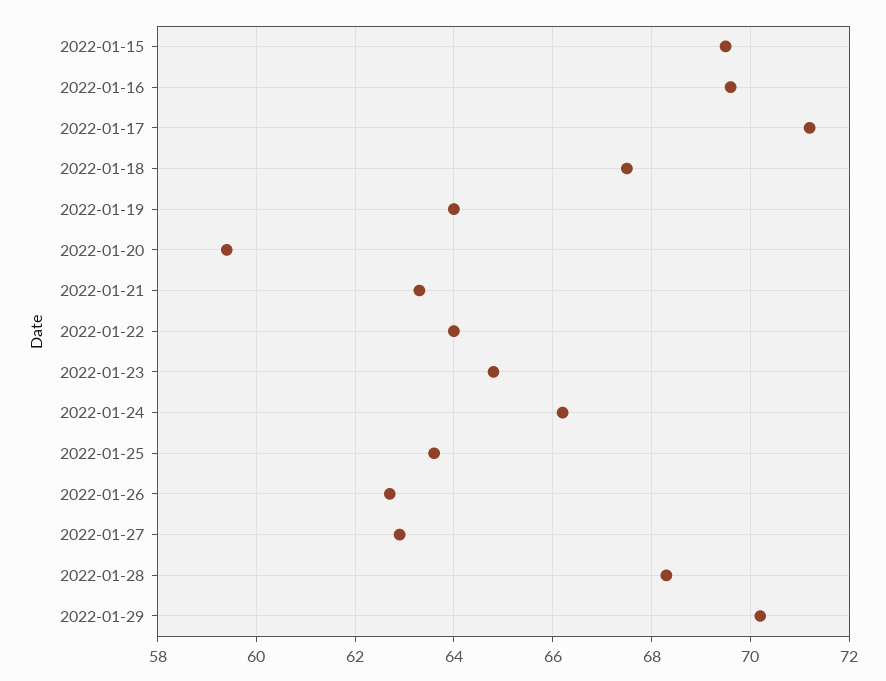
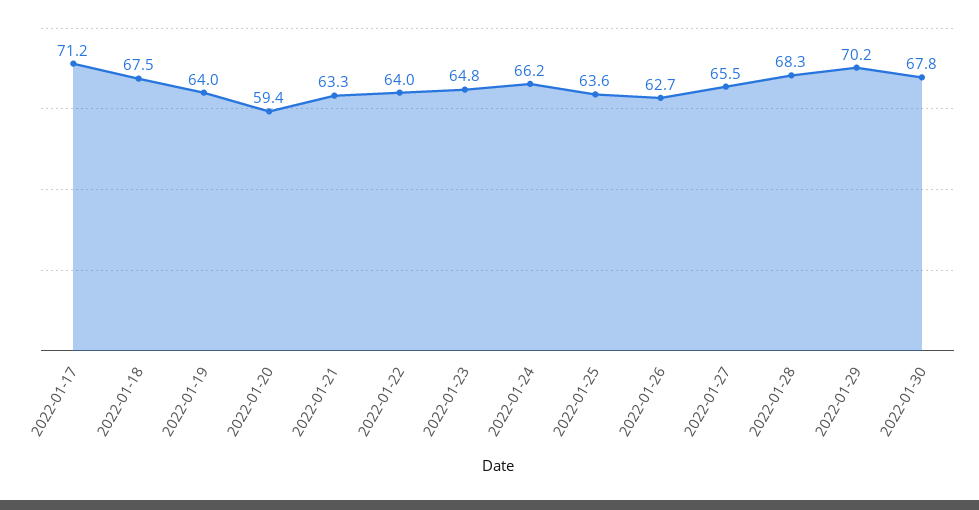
2022-01-15: 69.5 -> none
2022-01-16: 69.5 -> none
2022-01-27: 63 -> 65.5
2022-01-30: none -> 67.8

